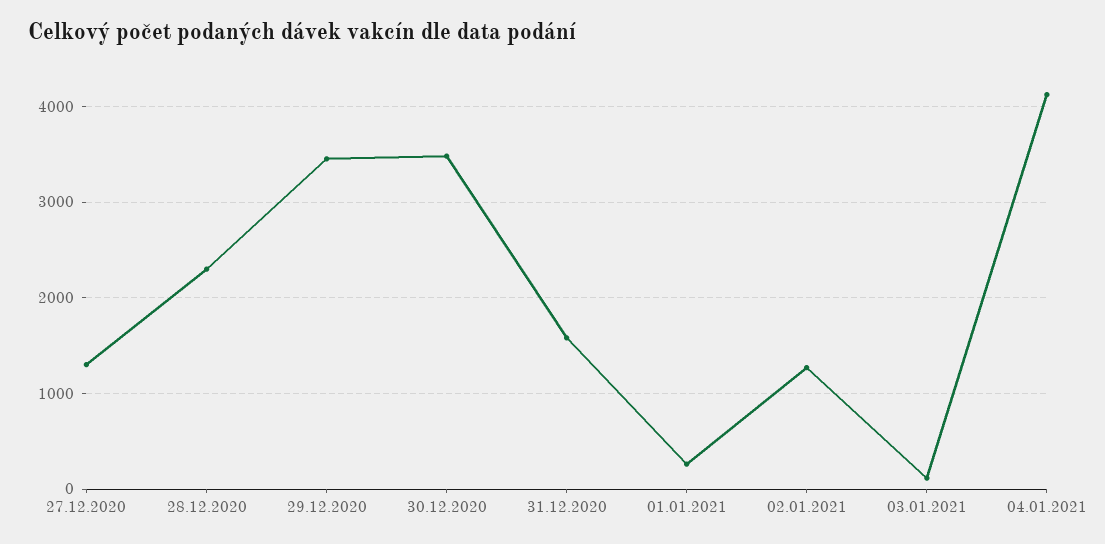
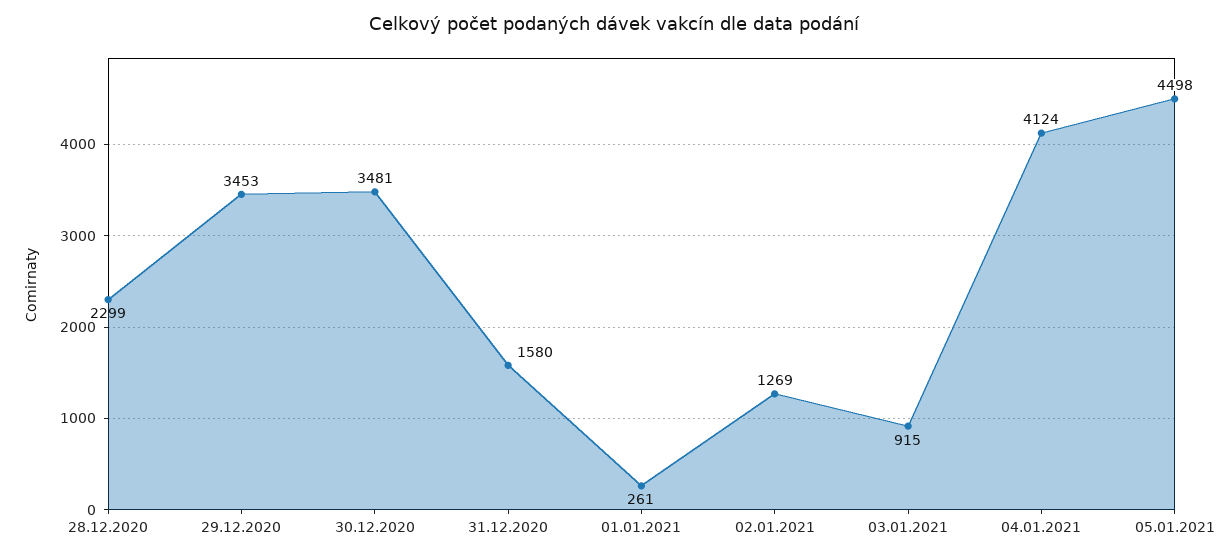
27.12.2020: 1300 -> none
03.01.2021: 100 -> 915
05.01.2021: none -> 4498

